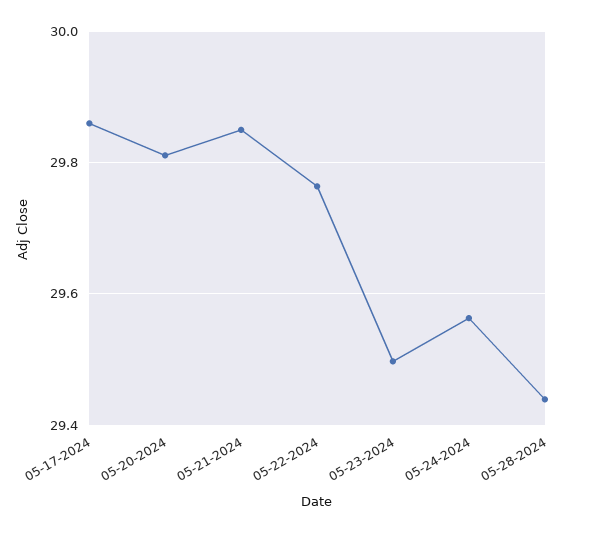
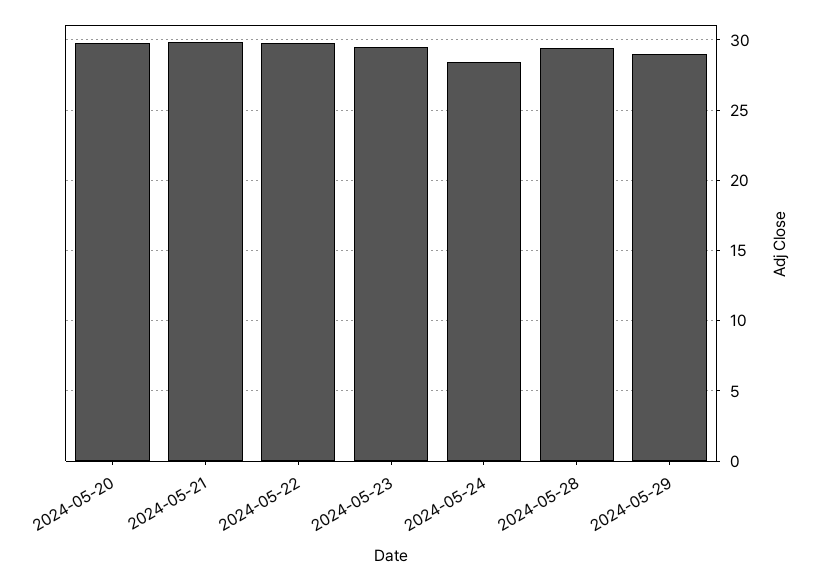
05-17-2024: 29.86 -> none
05-24-2024: 29.56 -> 28.5
2024-05-29: none -> 29

